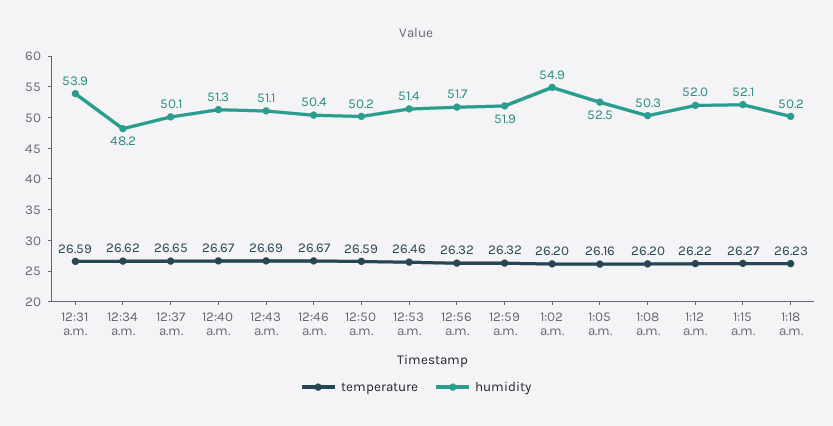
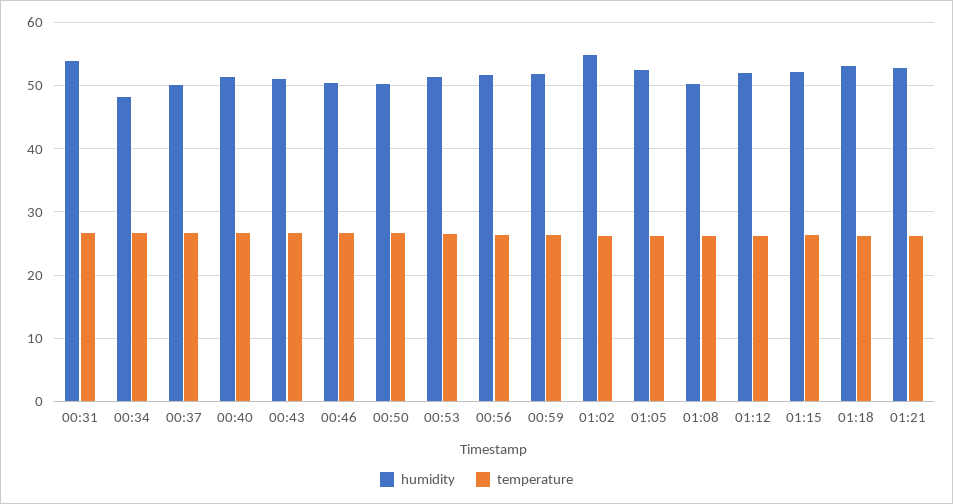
humidity, 1:18 a.m.: 50.2 -> 53
humidity, 01:21: none -> 53
temperature, 01:21: none -> 26

